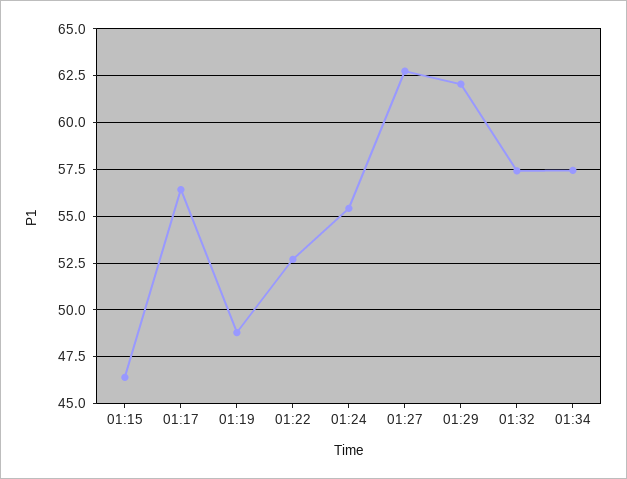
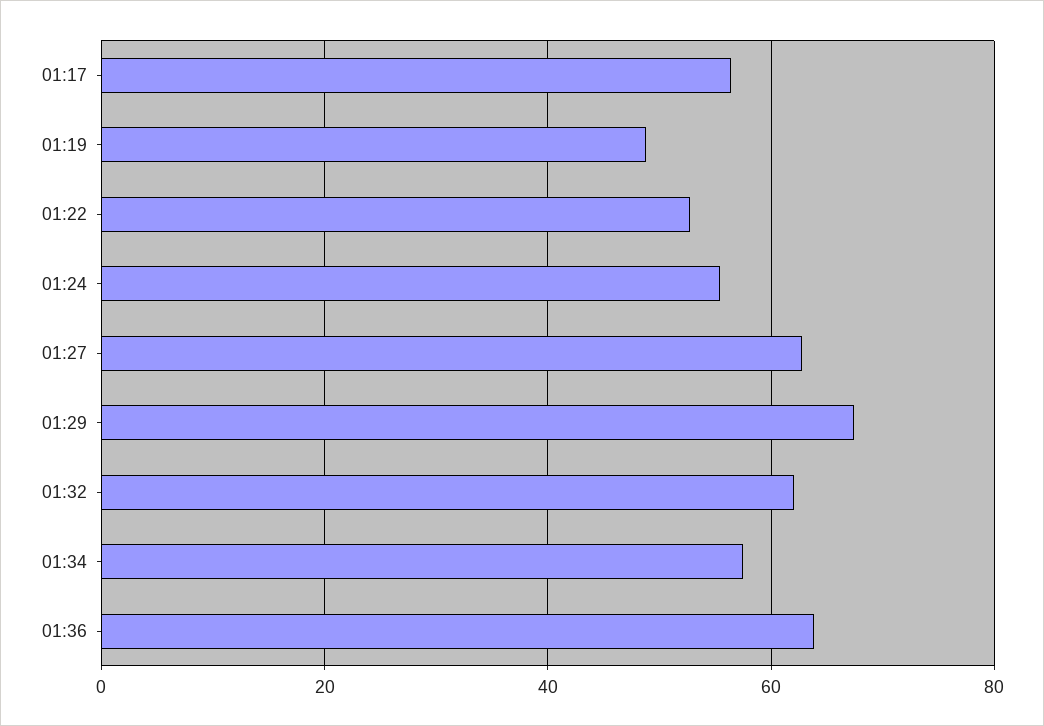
01:15: 46.5 -> none
01:29: 62 -> 68
01:32: 57.5 -> 62
01:36: none -> 64

